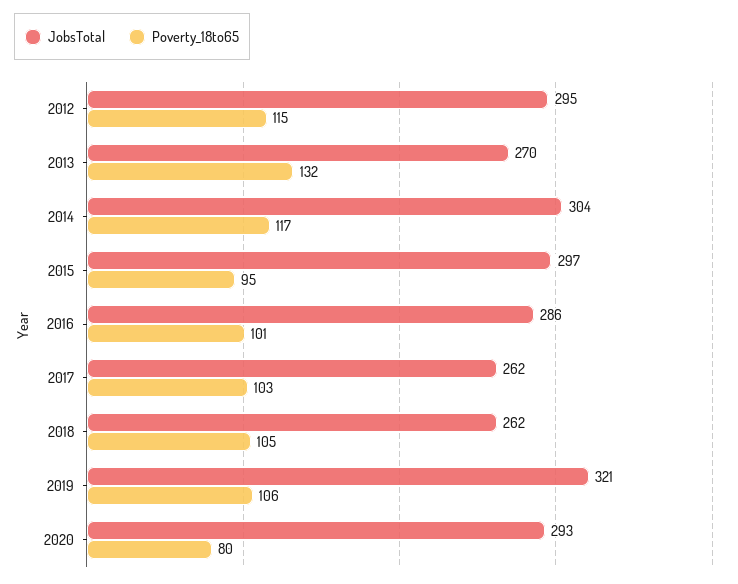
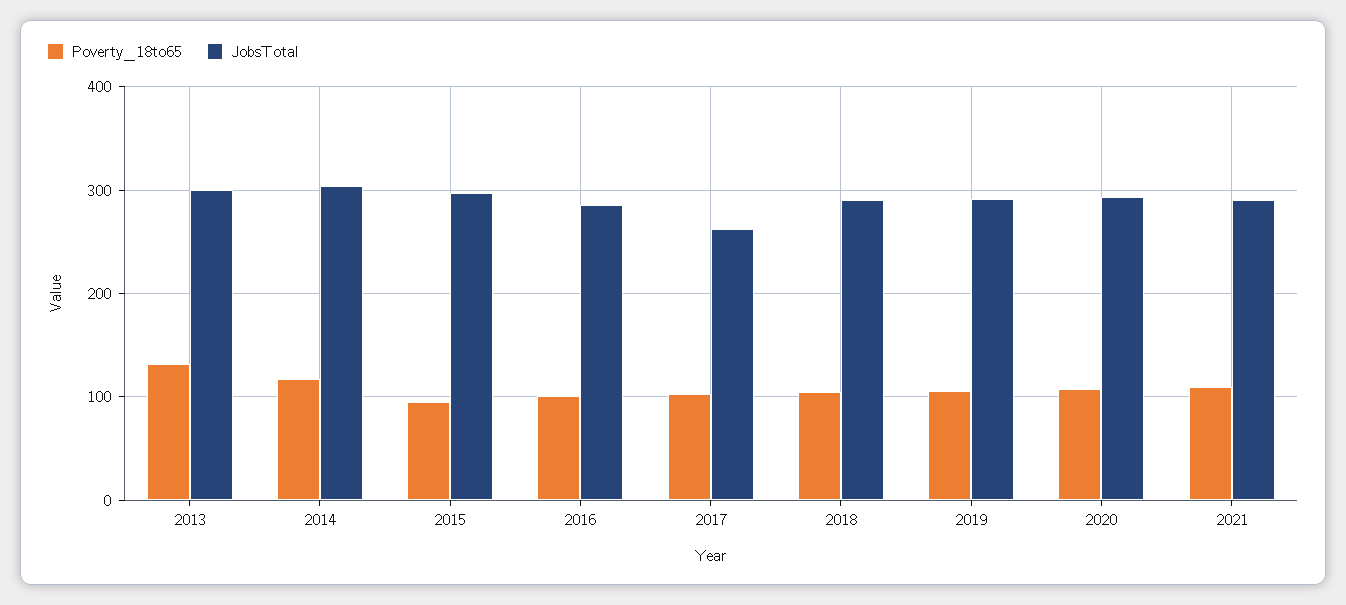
JobsTotal, 2012: 295 -> none
Poverty_18to65, 2012: 115 -> none
JobsTotal, 2013: 270 -> 300
JobsTotal, 2018: 262 -> 290
JobsTotal, 2019: 321 -> 290
Poverty_18to65, 2020: 80 -> 110
Poverty_18to65, 2021: none -> 110
JobsTotal, 2021: none -> 290

